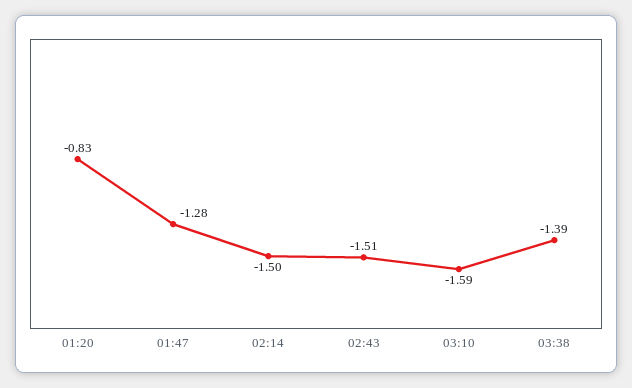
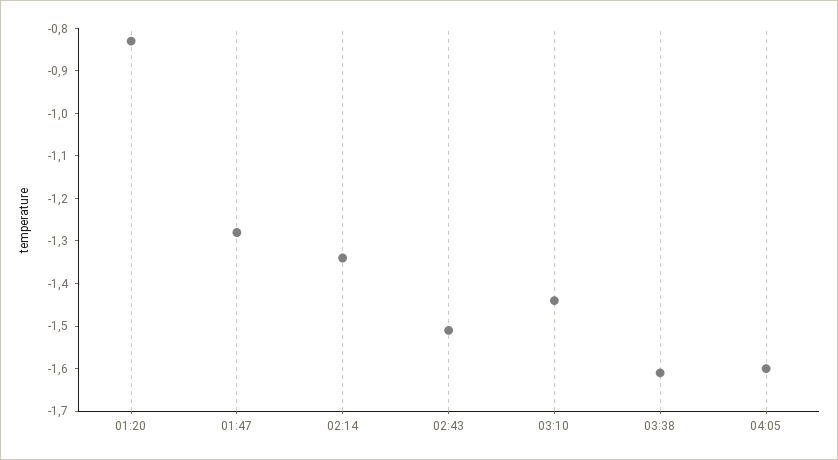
02:14: -1.5 -> -1.35
03:10: -1.59 -> -1.45
03:38: -1.39 -> -1.6
04:05: none -> -1.6

